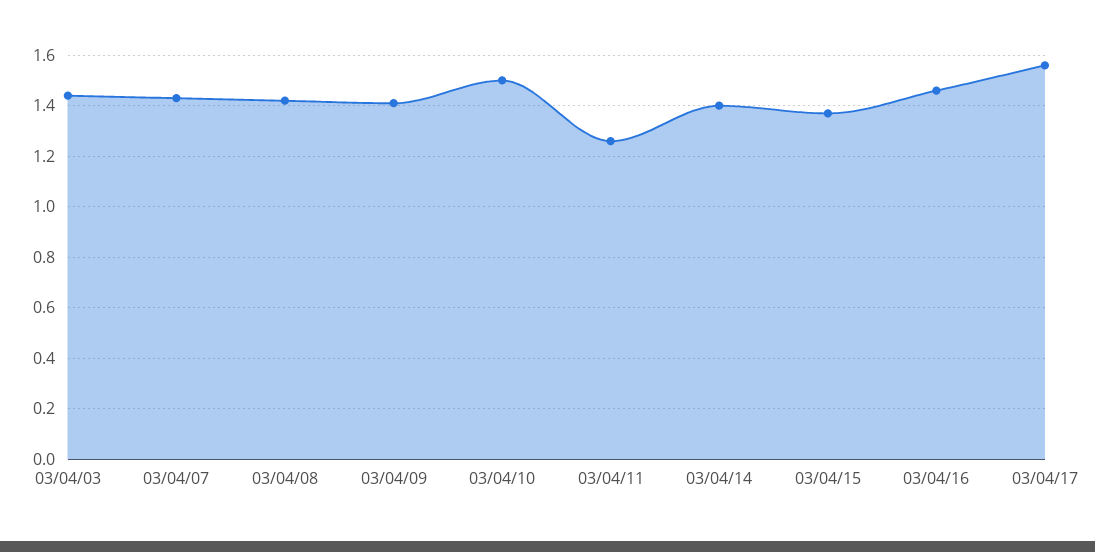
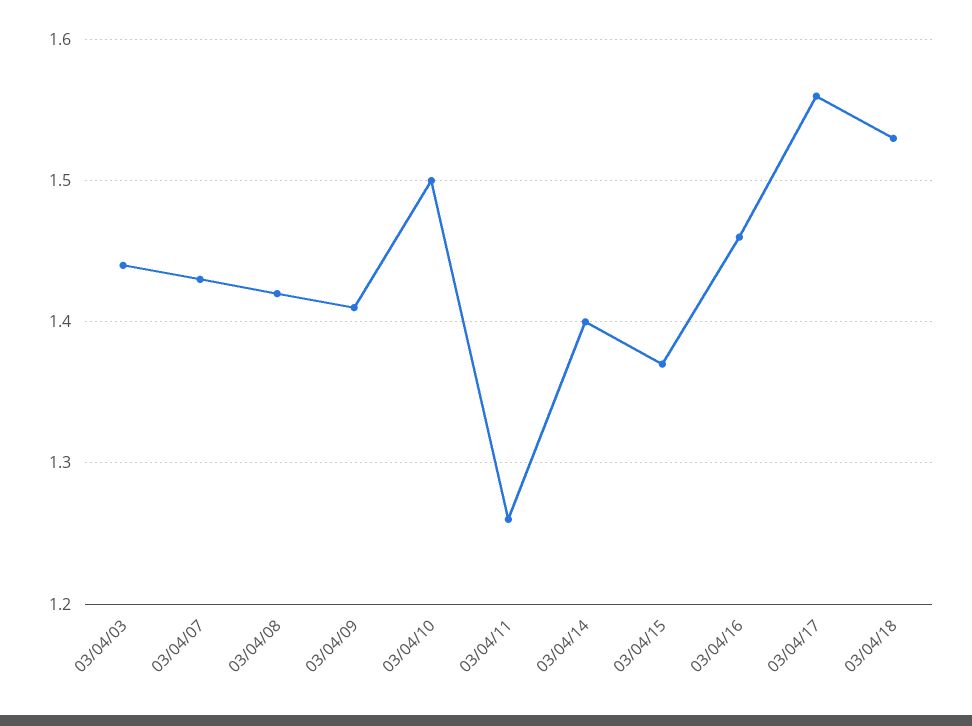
03/04/18: none -> 1.53

